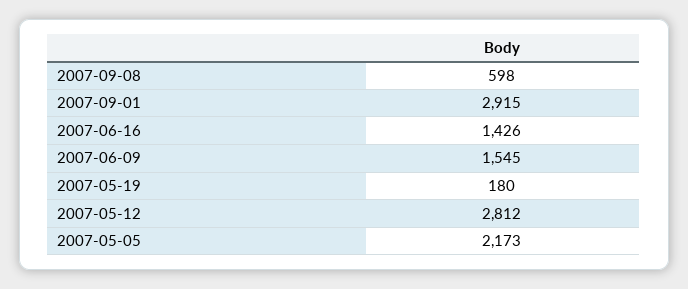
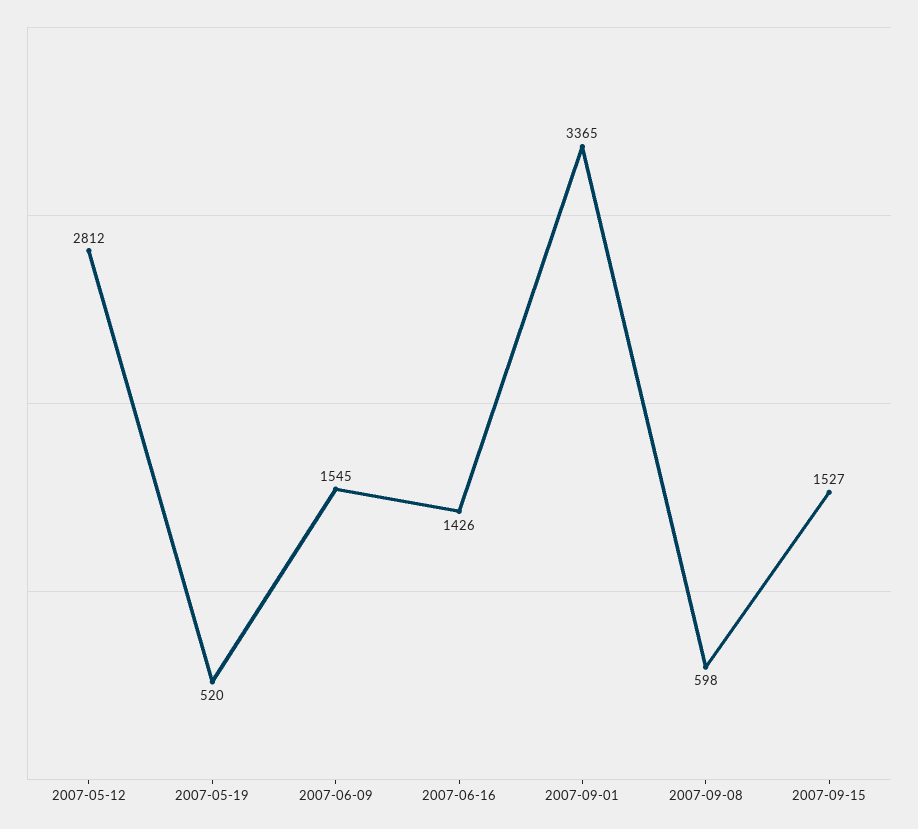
2007-09-01: 2915 -> 3365
2007-05-19: 180 -> 520
2007-05-05: 2173 -> none
2007-09-15: none -> 1527

